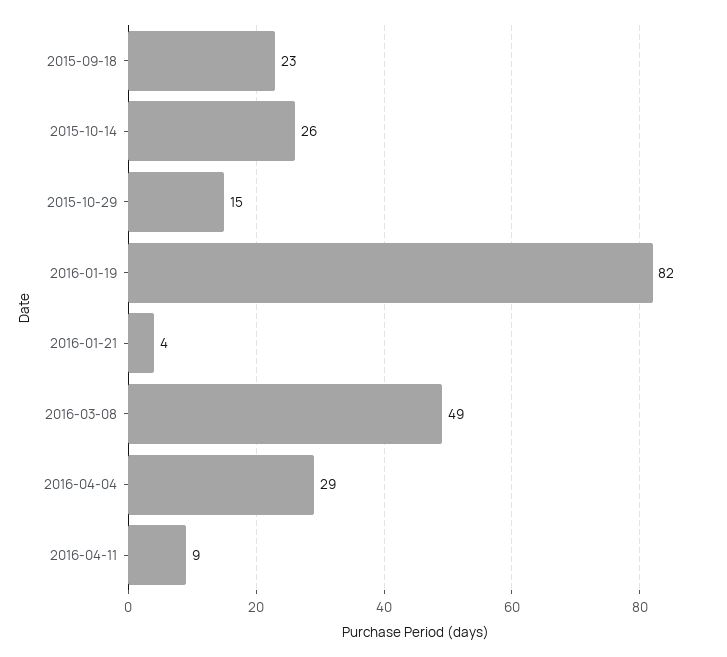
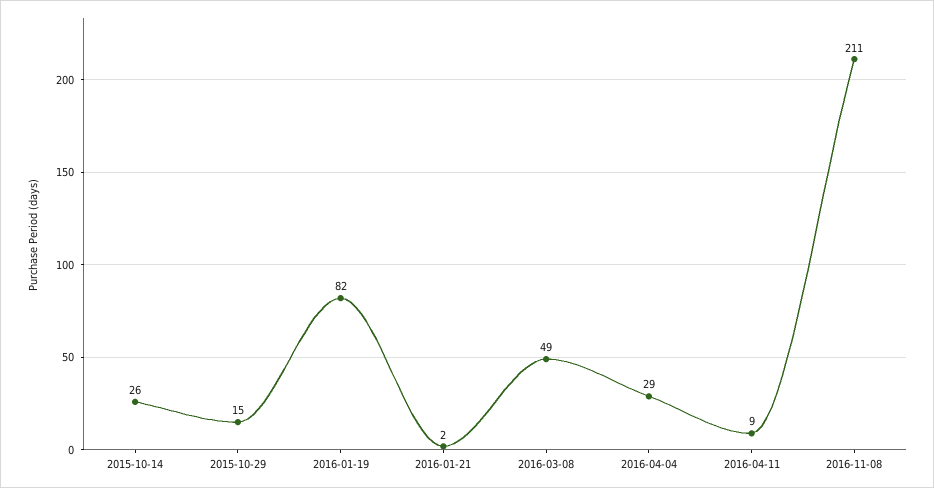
2015-09-18: 23 -> none
2016-01-21: 4 -> 2
2016-11-08: none -> 211

